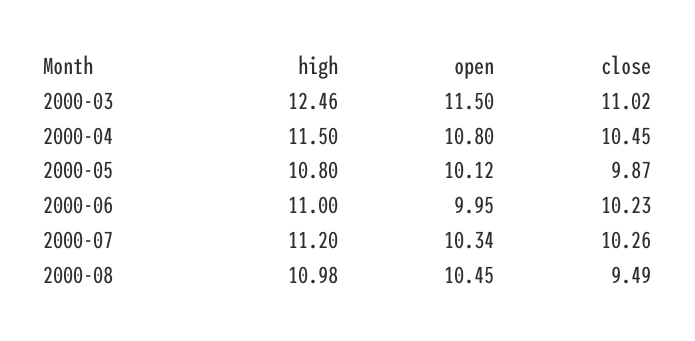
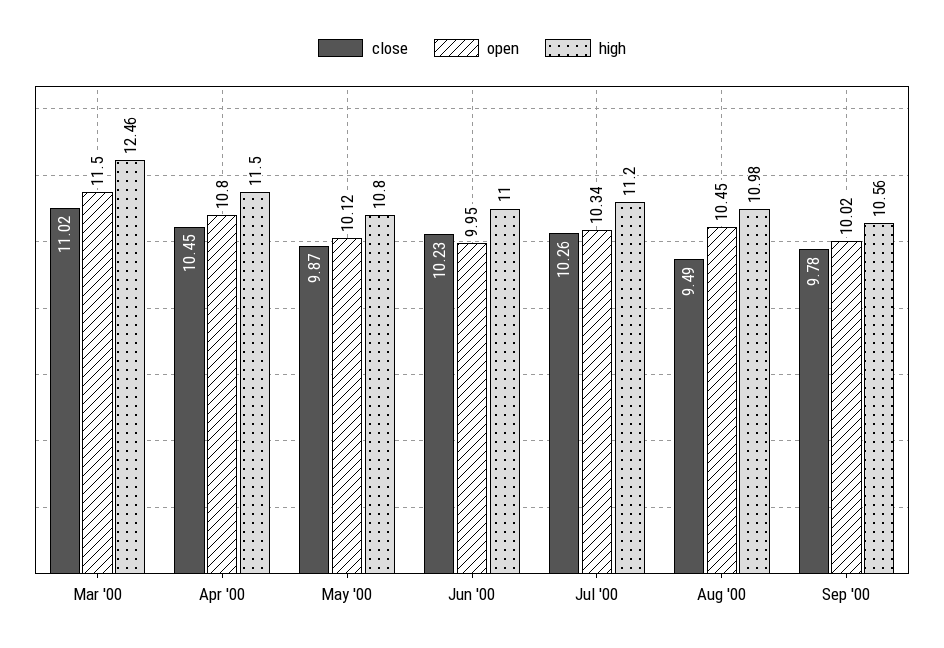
close, Sep '00: none -> 9.78
open, Sep '00: none -> 10.02
high, Sep '00: none -> 10.56

